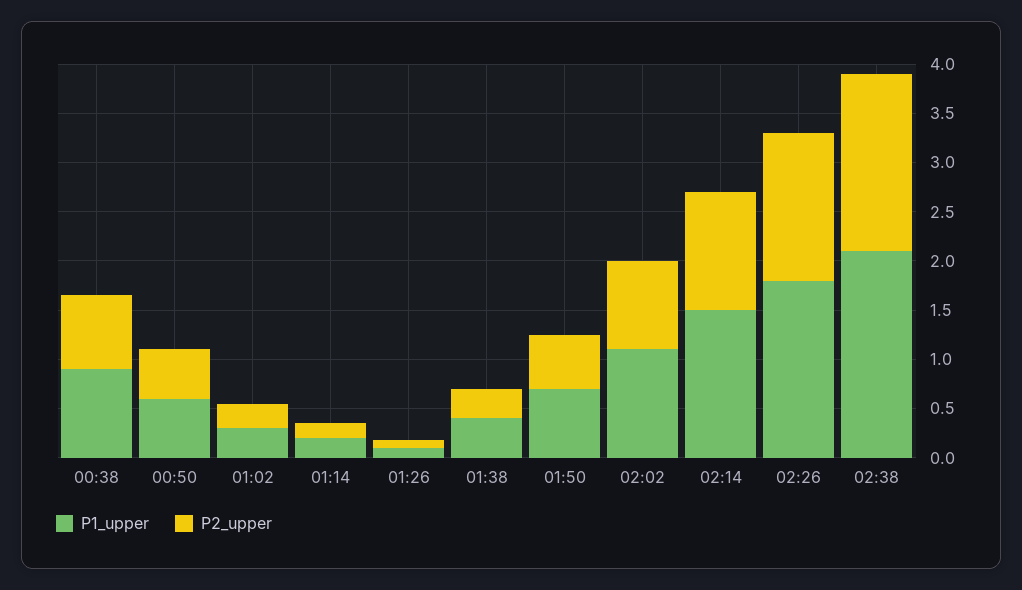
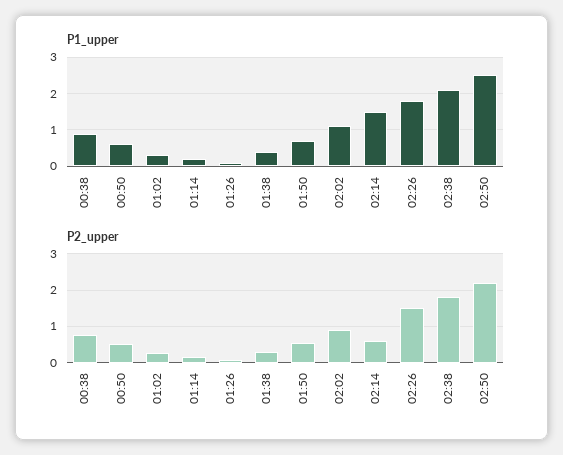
P2_upper, 02:14: 1.2 -> 0.6
P1_upper, 02:50: none -> 2.5
P2_upper, 02:50: none -> 2.2

